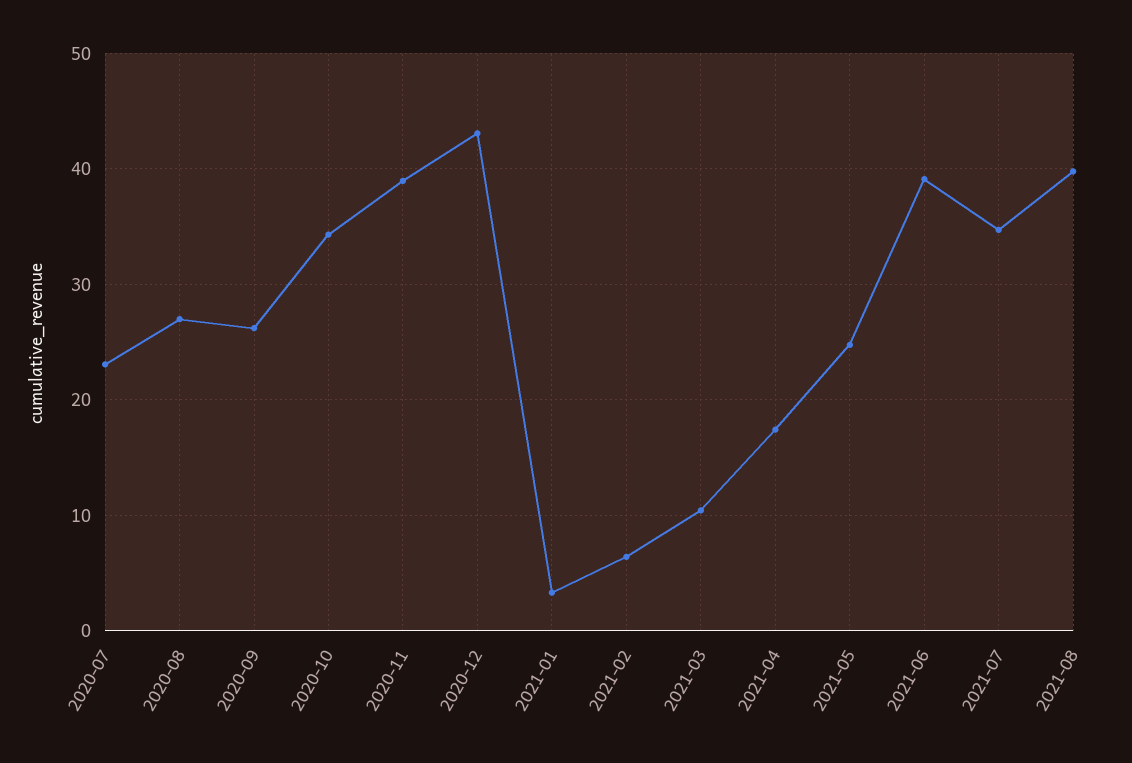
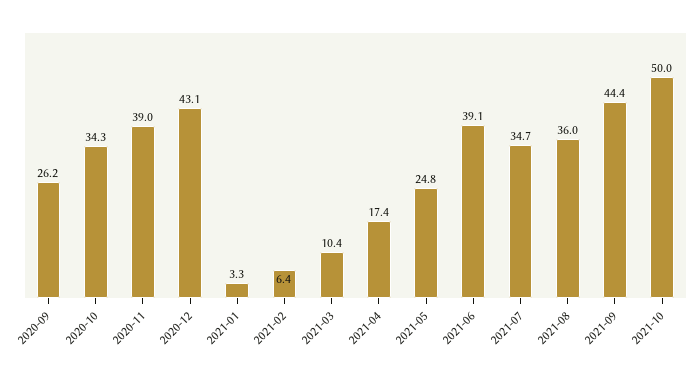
2020-07: 23 -> none
2020-08: 27 -> none
2021-08: 40 -> 36
2021-09: none -> 44.4
2021-10: none -> 50

